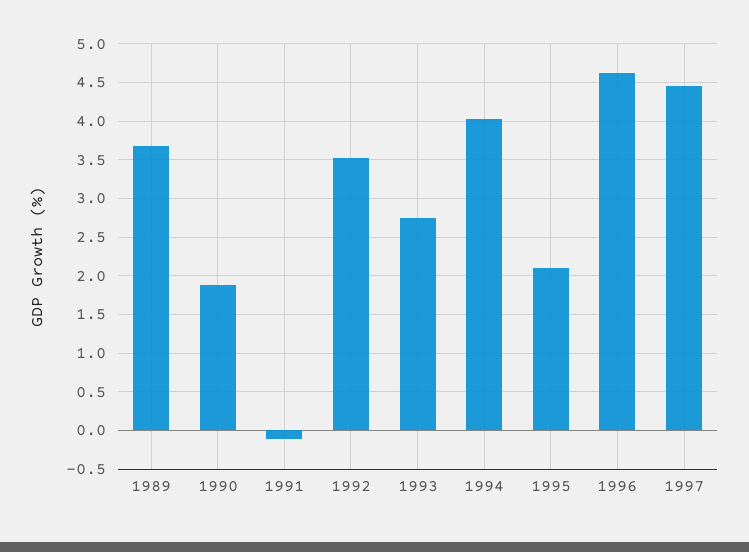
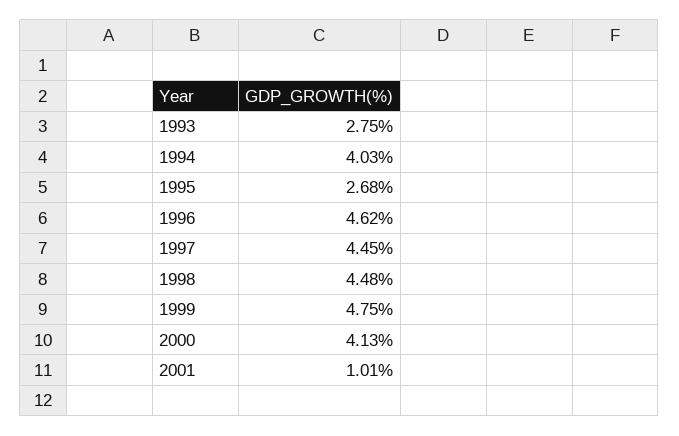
1989: 3.7 -> none
1990: 1.9 -> none
1991: -0.1 -> none
1992: 3.5 -> none
1995: 2.1 -> 2.68
1998: none -> 4.48
1999: none -> 4.75
2000: none -> 4.13
2001: none -> 1.01

